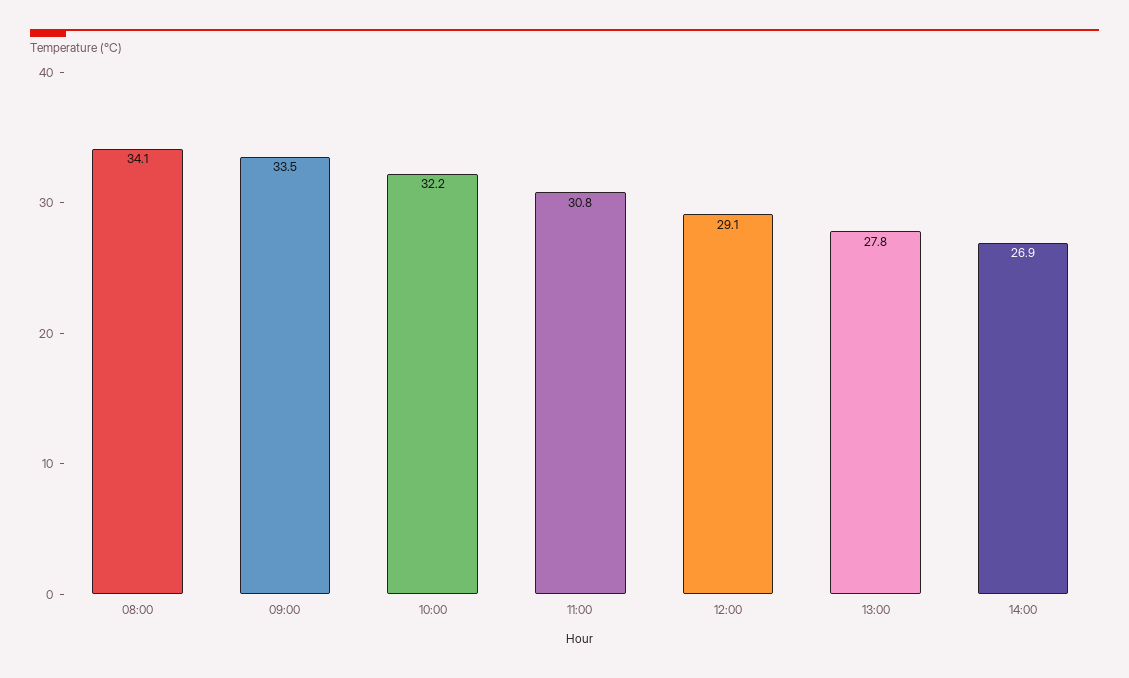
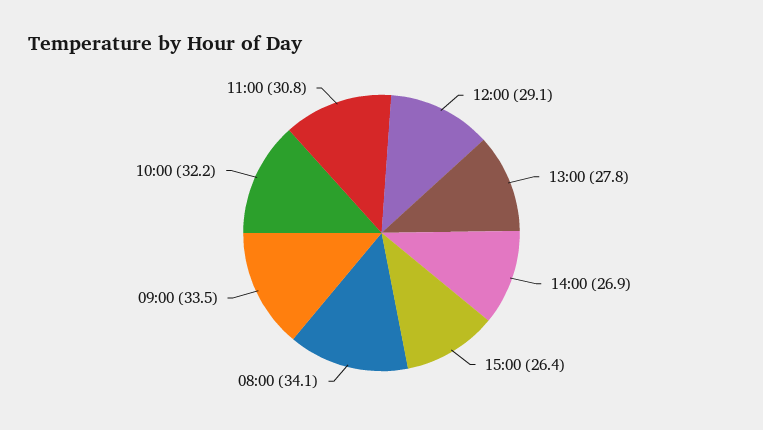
15:00: none -> 26.4

